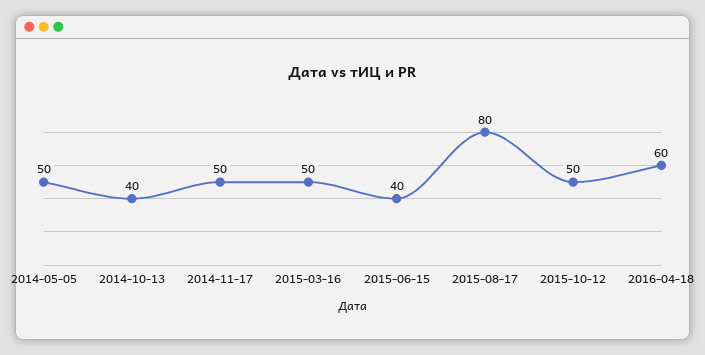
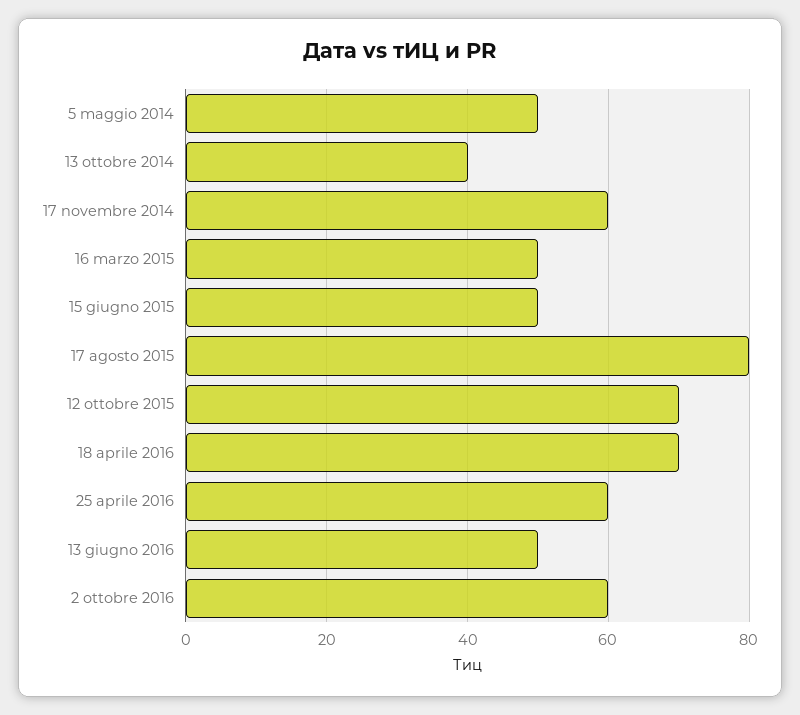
2014-11-17: 50 -> 60
2015-06-15: 40 -> 50
2015-10-12: 50 -> 70
2016-04-18: 60 -> 70
25 aprile 2016: none -> 60
13 giugno 2016: none -> 50
2 ottobre 2016: none -> 60

